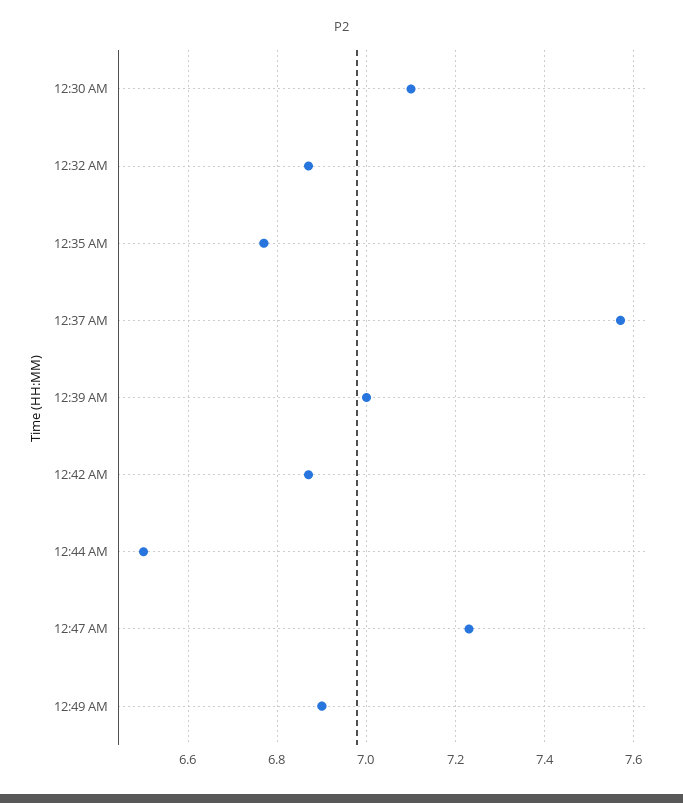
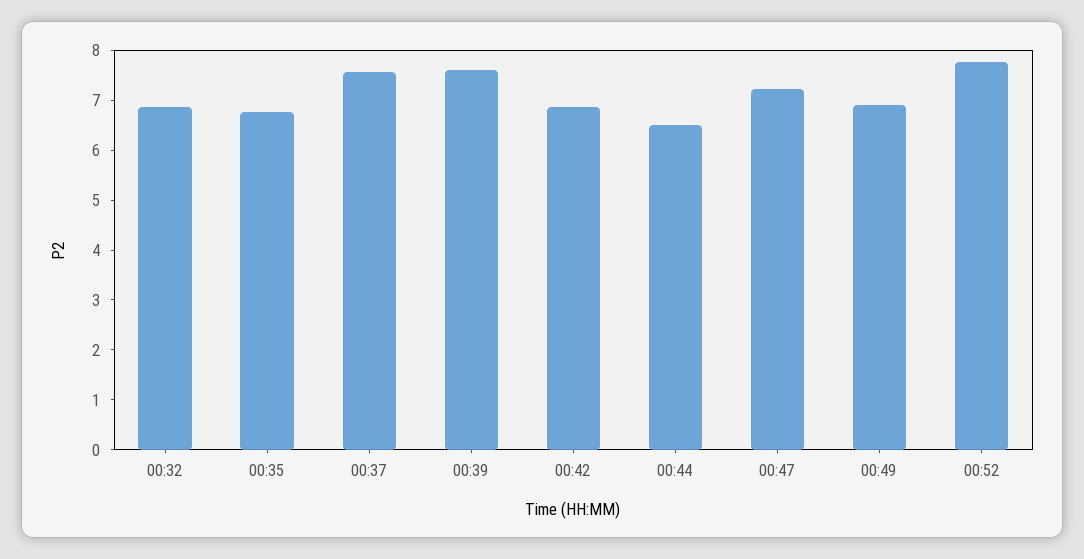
12:30 AM: 7.1 -> none
12:39 AM: 7 -> 7.6
00:52: none -> 7.8

